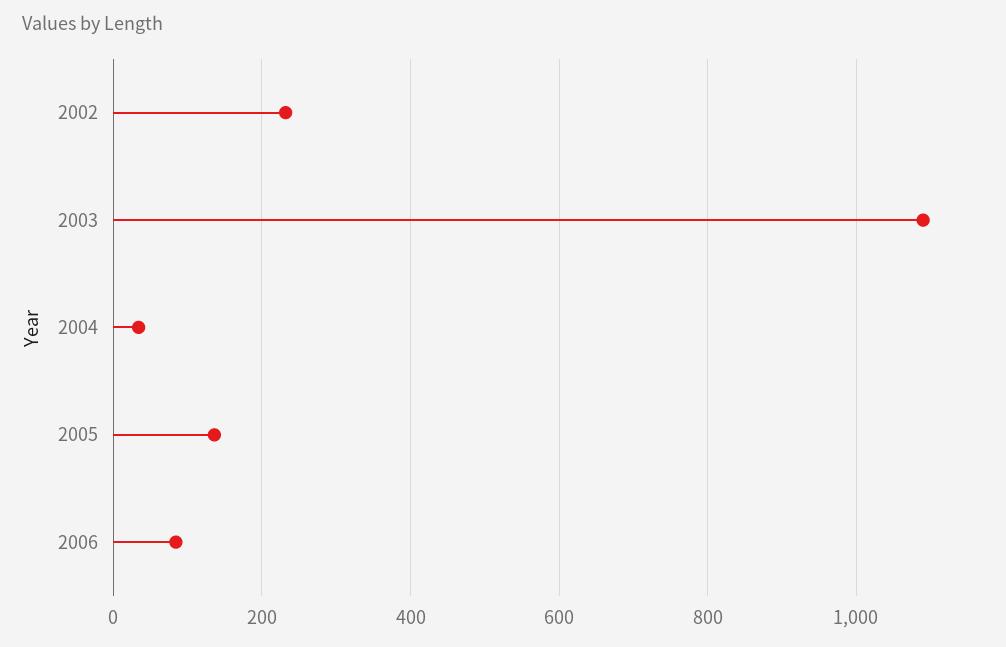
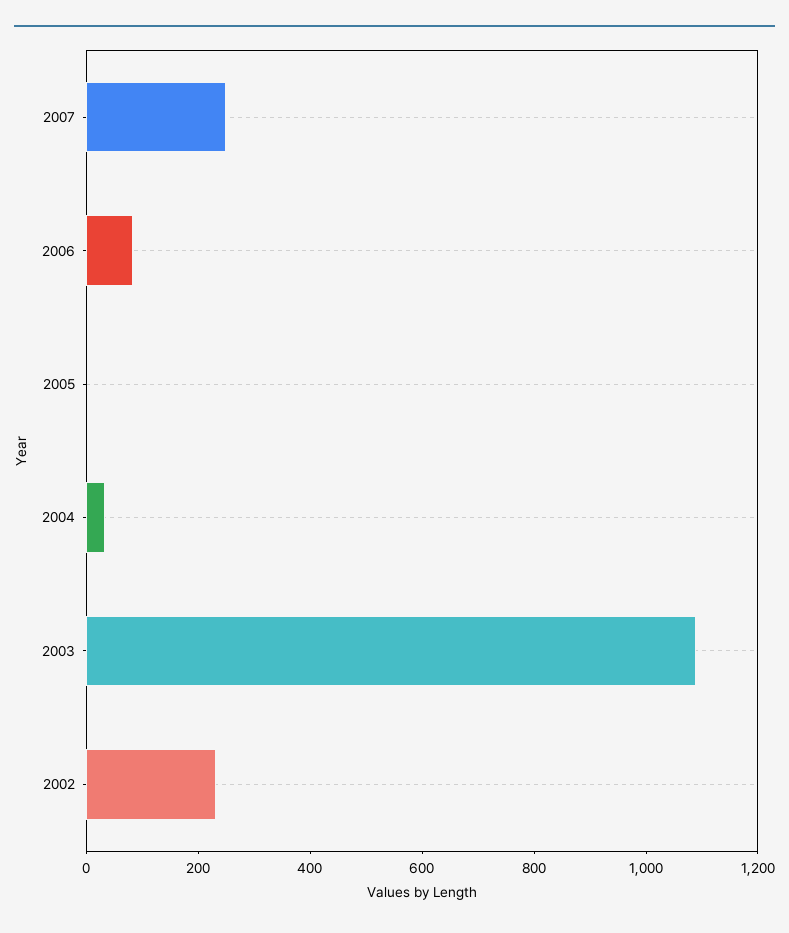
2005: 140 -> 0
2007: none -> 250

